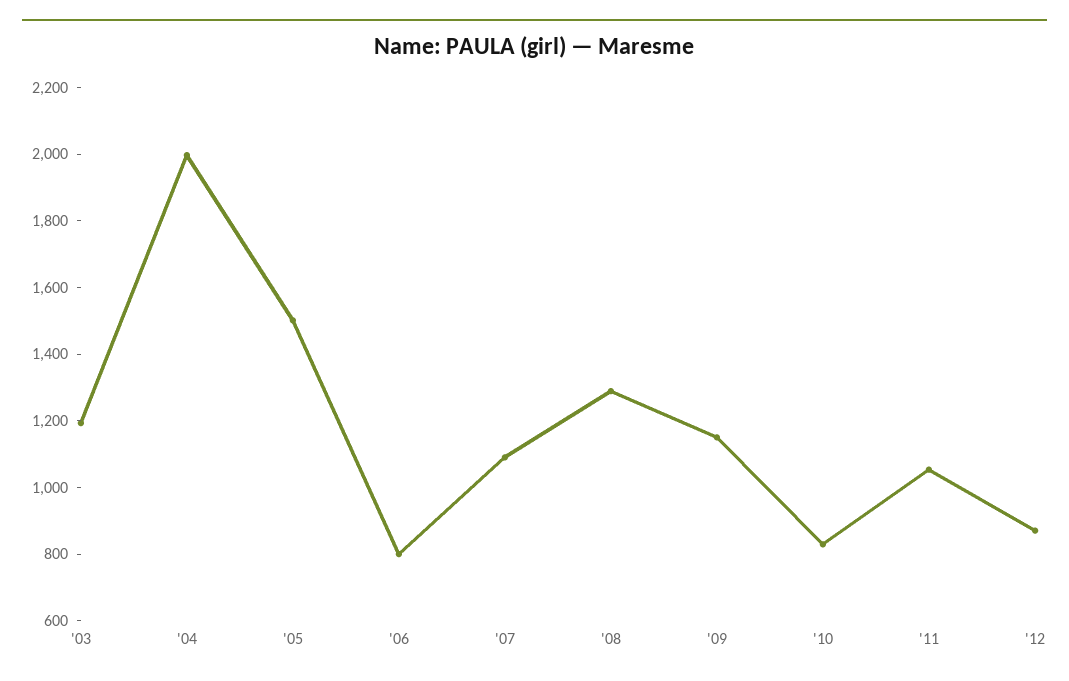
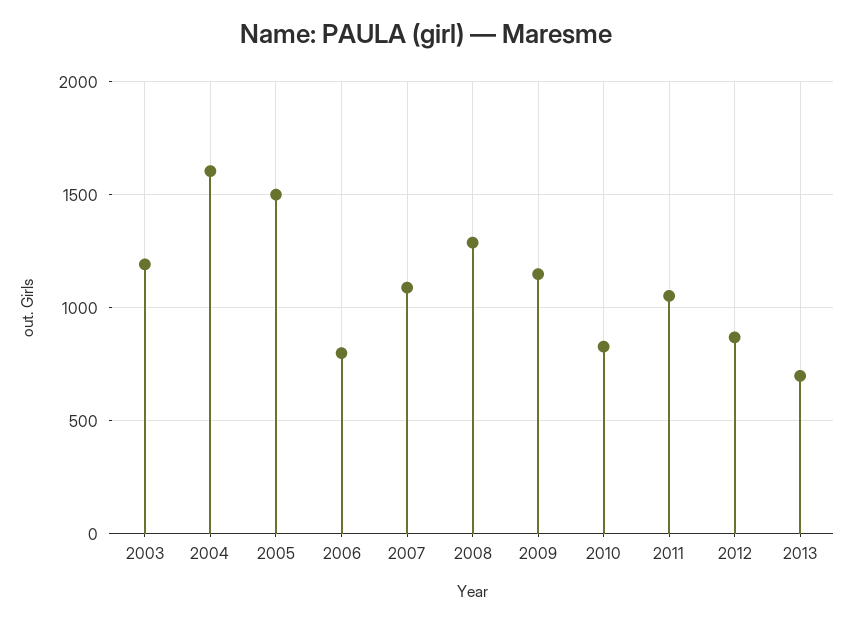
'04: 2000 -> 1600
2013: none -> 700

